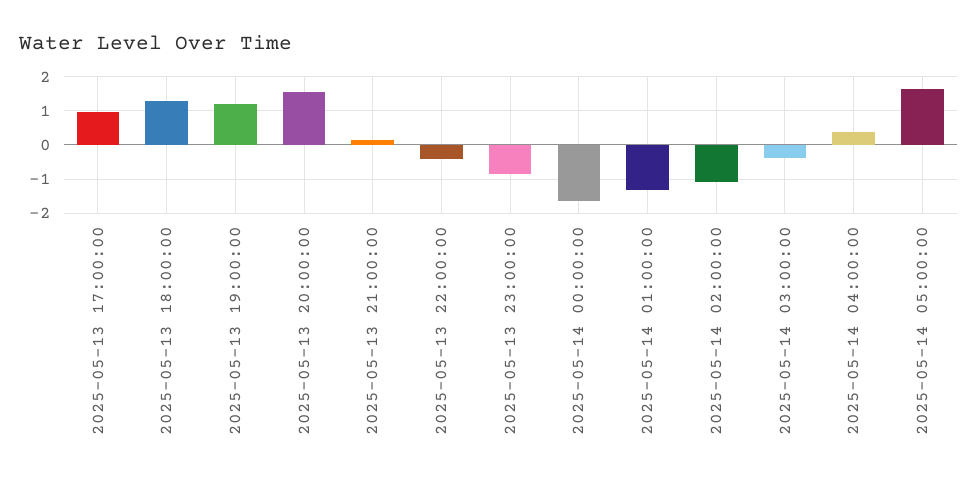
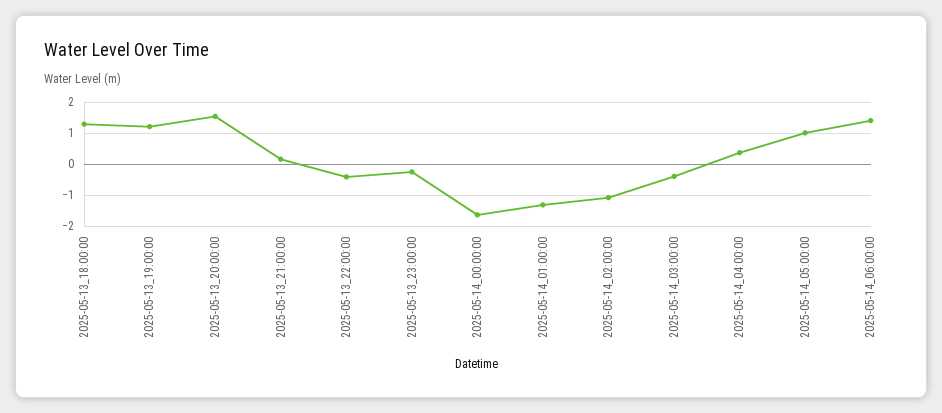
2025-05-13 17:00:00: 1 -> none
2025-05-13 23:00:00: -0.8 -> -0.2
2025-05-14 05:00:00: 1.6 -> 1
2025-05-14_06:00:00: none -> 1.4

